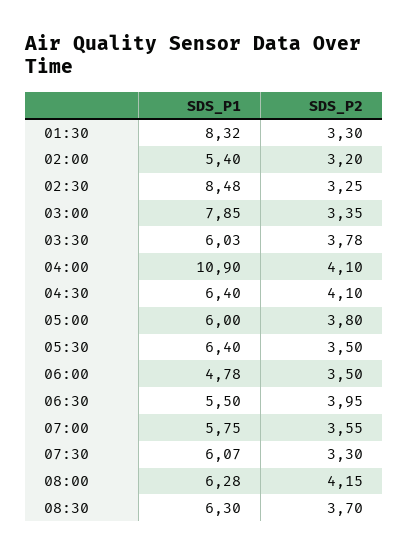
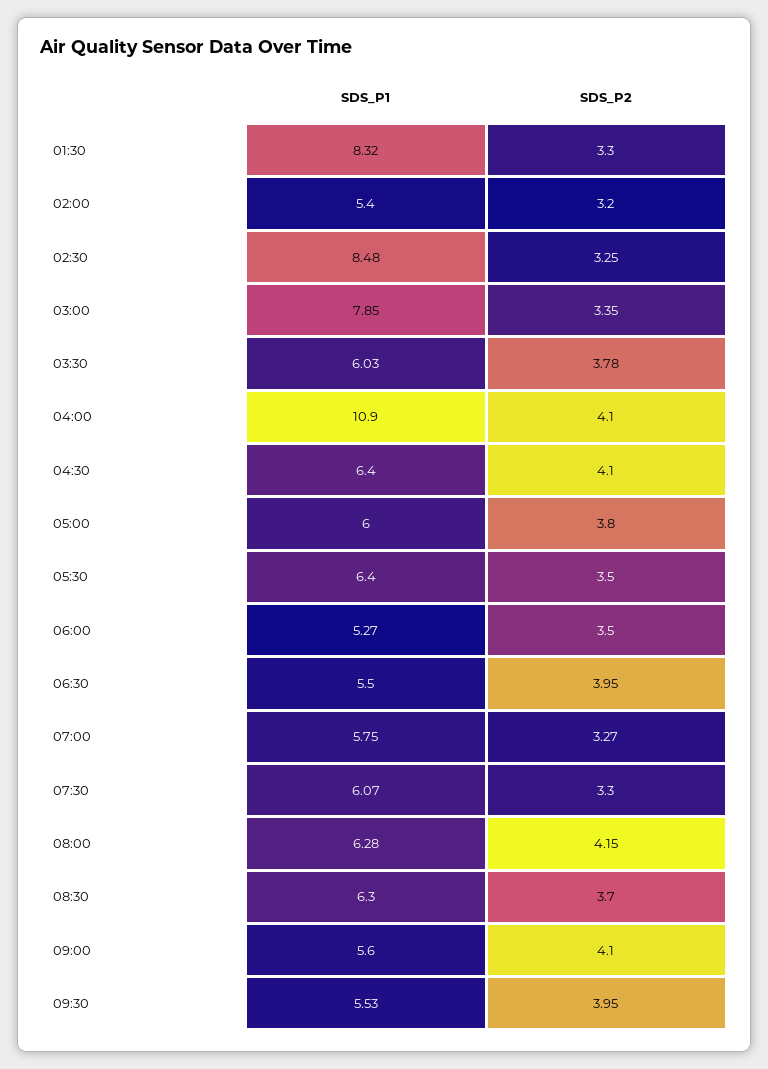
SDS_P1, 06:00: 4.78 -> 5.27
SDS_P2, 07:00: 3.55 -> 3.27
SDS_P1, 09:00: none -> 5.6
SDS_P2, 09:00: none -> 4.1
SDS_P1, 09:30: none -> 5.53
SDS_P2, 09:30: none -> 3.95

